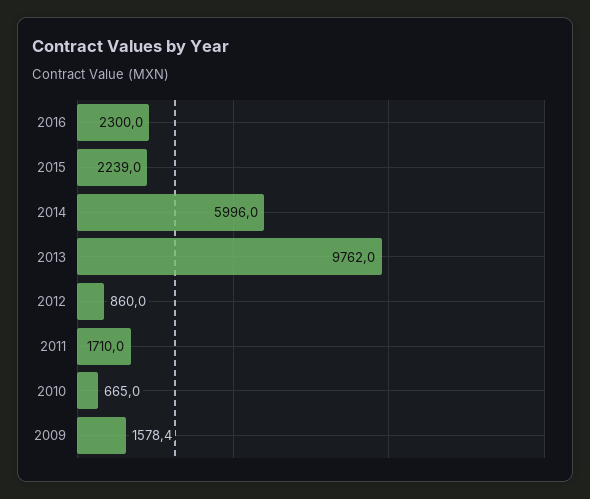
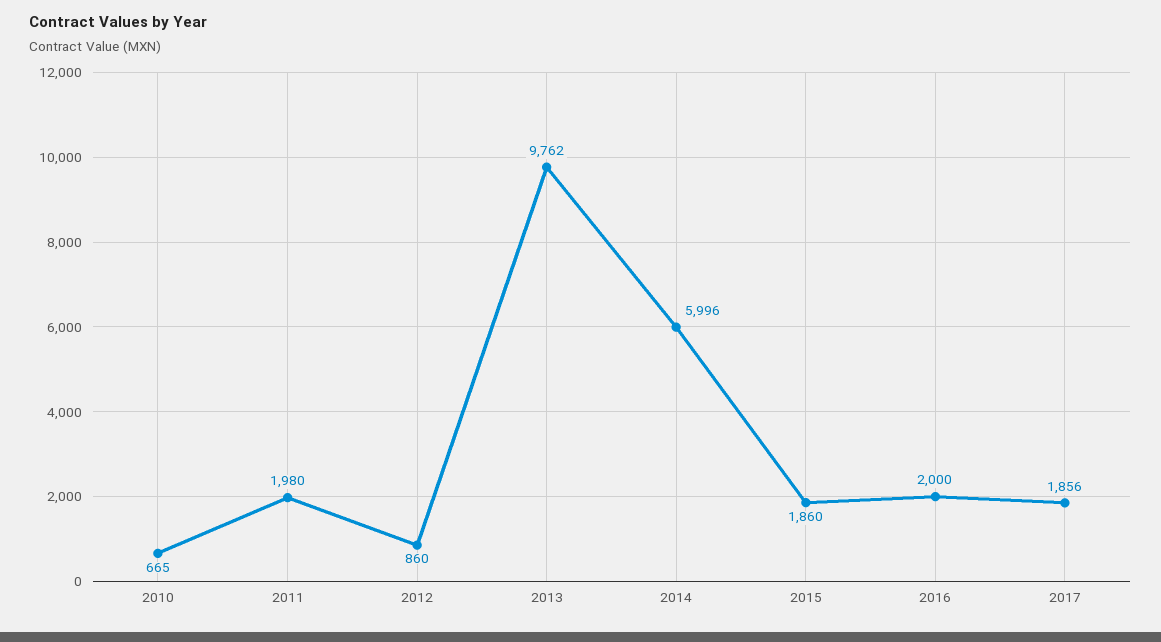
2016: 2300 -> 2000
2015: 2239 -> 1860
2011: 1710 -> 1980
2009: 1578.4 -> none
2017: none -> 1856

